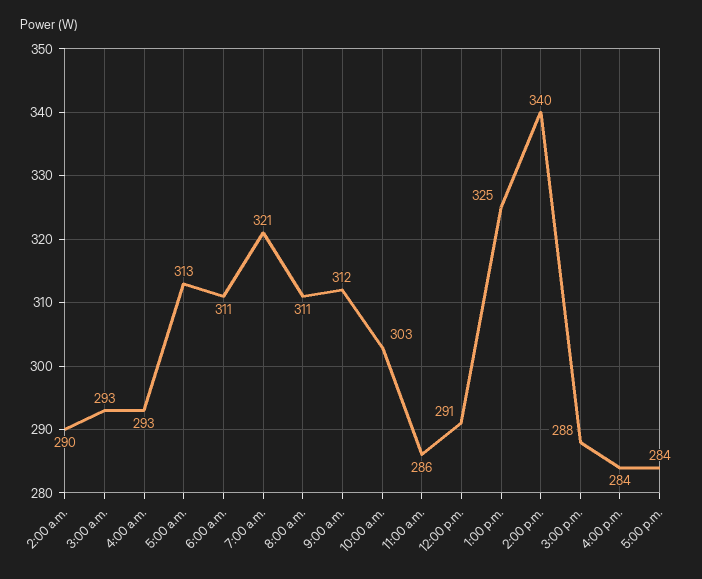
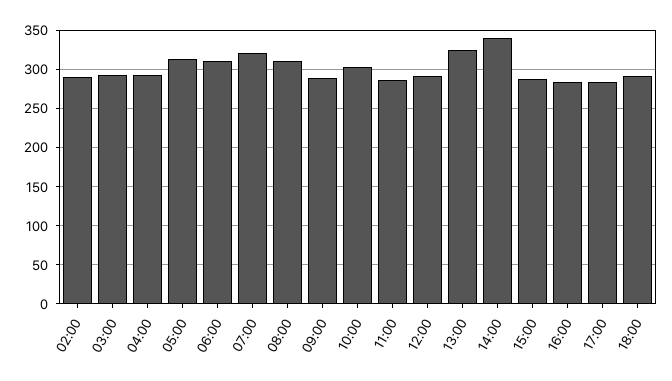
9:00 a.m.: 312 -> 290
18:00: none -> 290

